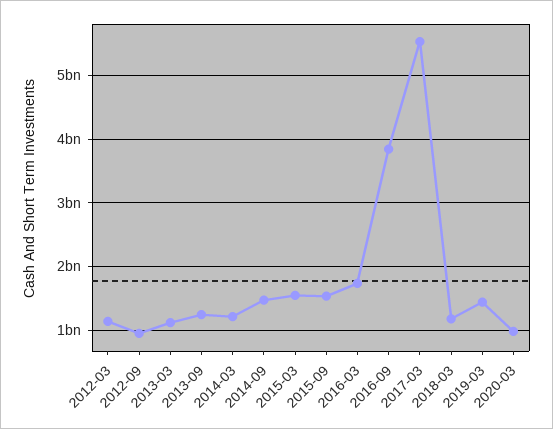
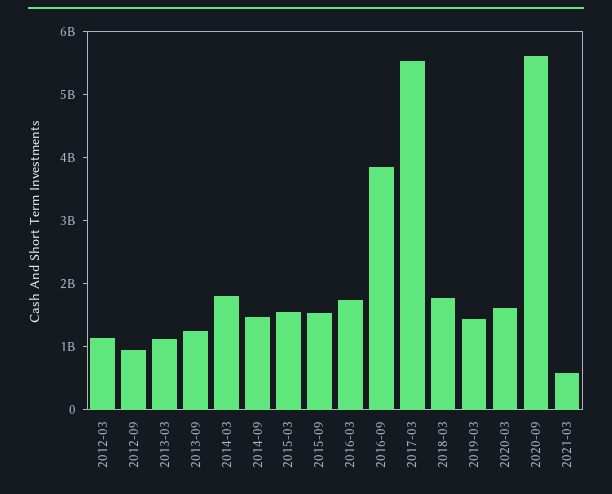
2014-03: 1200000000 -> 1800000000
2018-03: 1200000000 -> 1800000000
2020-03: 1000000000 -> 1600000000
2020-09: none -> 5600000000
2021-03: none -> 600000000

